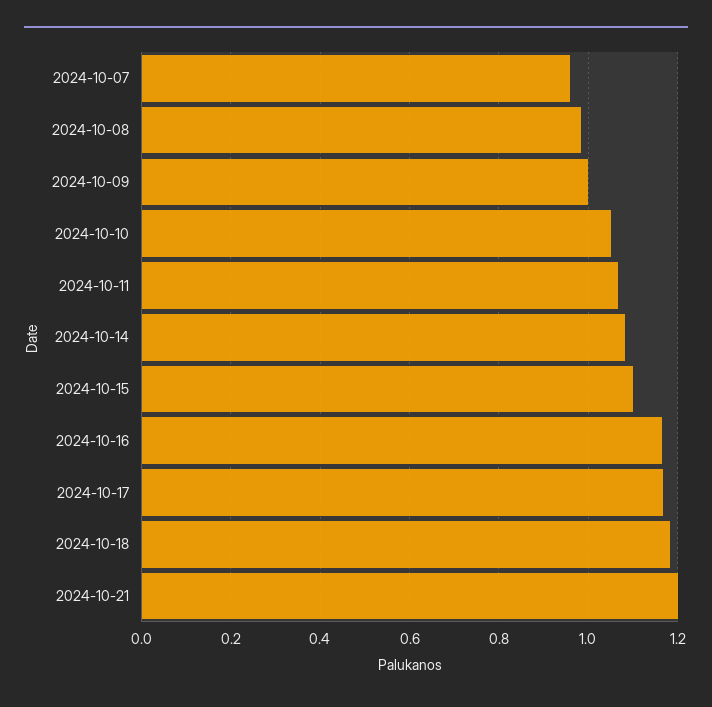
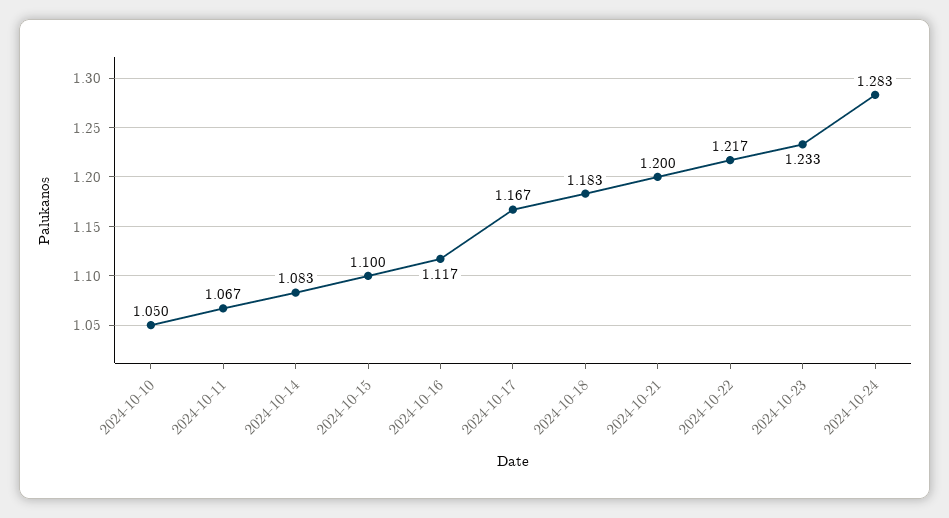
2024-10-07: 0.96 -> none
2024-10-08: 0.98 -> none
2024-10-09: 1 -> none
2024-10-16: 1.16 -> 1.117
2024-10-22: none -> 1.217
2024-10-23: none -> 1.233
2024-10-24: none -> 1.283

